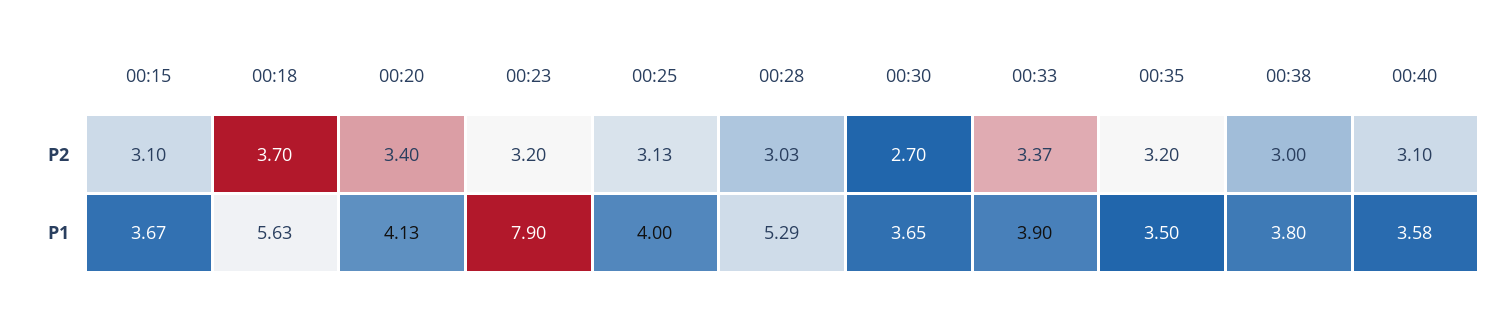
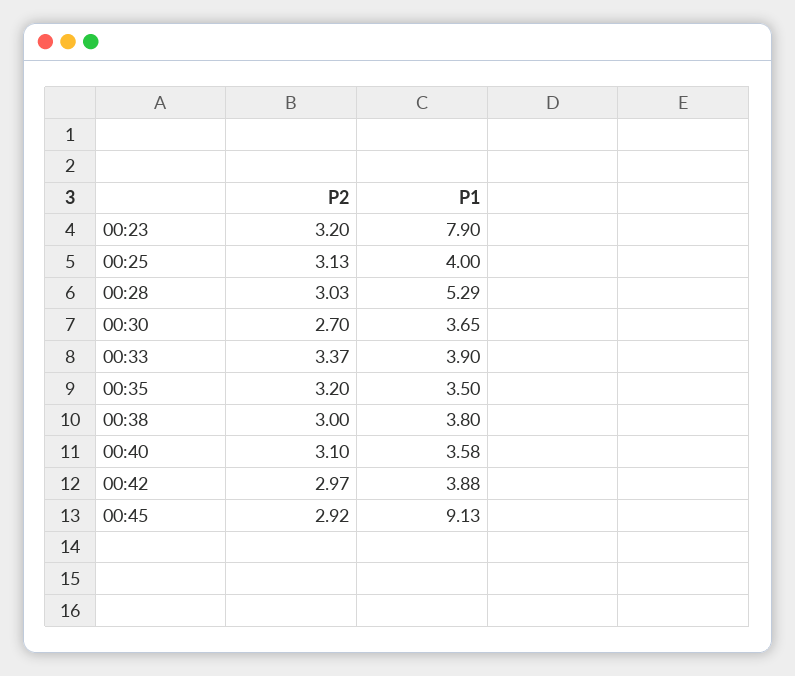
00:15, P2: 3.1 -> none
00:18, P2: 3.7 -> none
00:20, P2: 3.4 -> none
00:15, P1: 3.67 -> none
00:18, P1: 5.63 -> none
00:20, P1: 4.13 -> none
00:42, P2: none -> 2.97
00:42, P1: none -> 3.88
00:45, P2: none -> 2.92
00:45, P1: none -> 9.13

